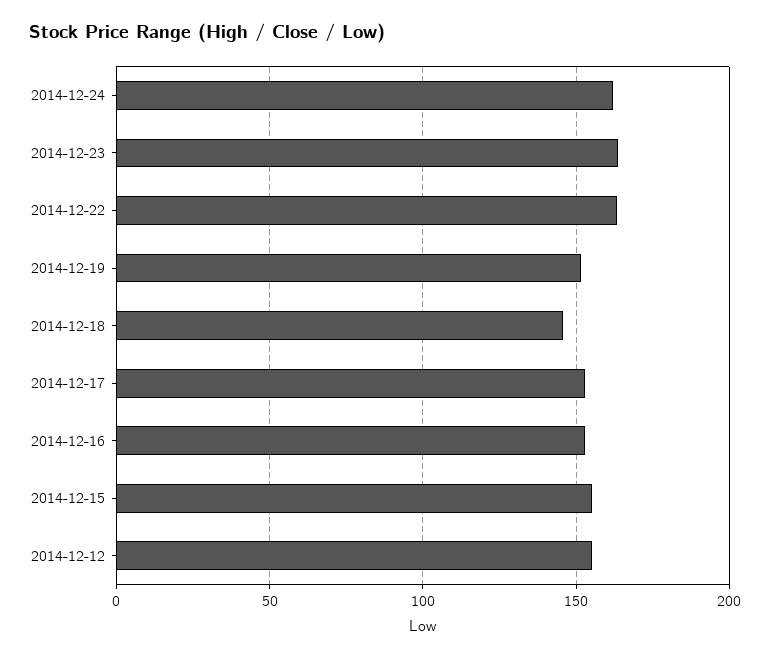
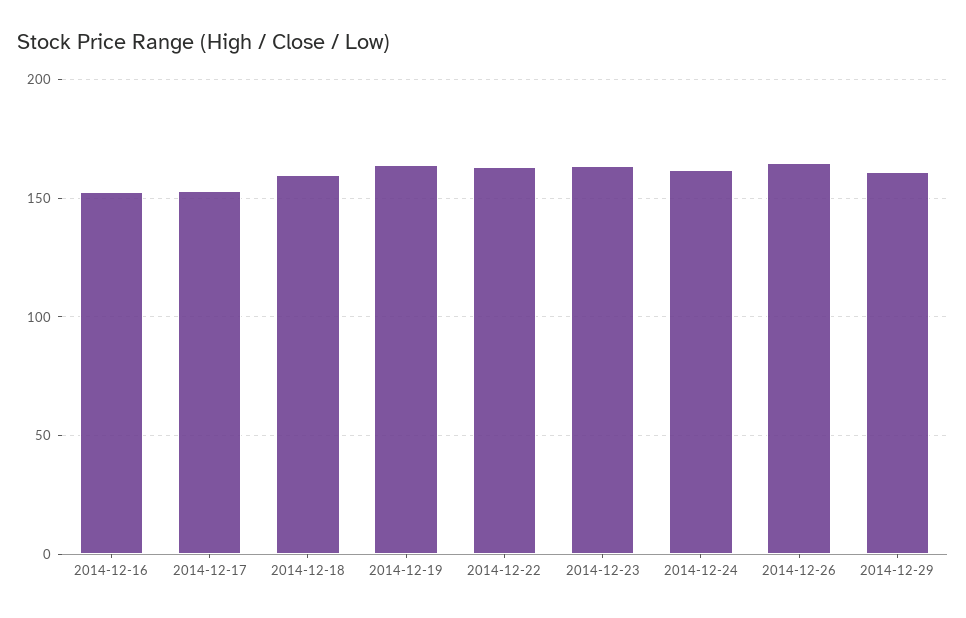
2014-12-19: 150 -> 165
2014-12-18: 145 -> 160
2014-12-15: 155 -> none
2014-12-12: 155 -> none
2014-12-26: none -> 165
2014-12-29: none -> 160

